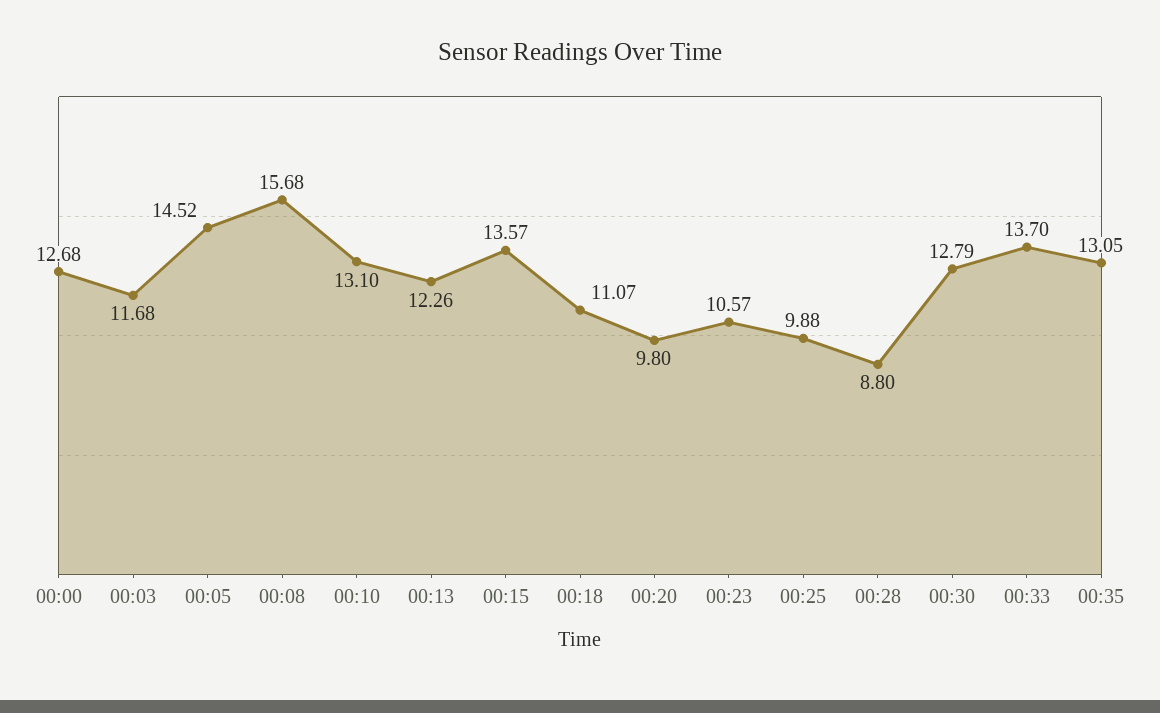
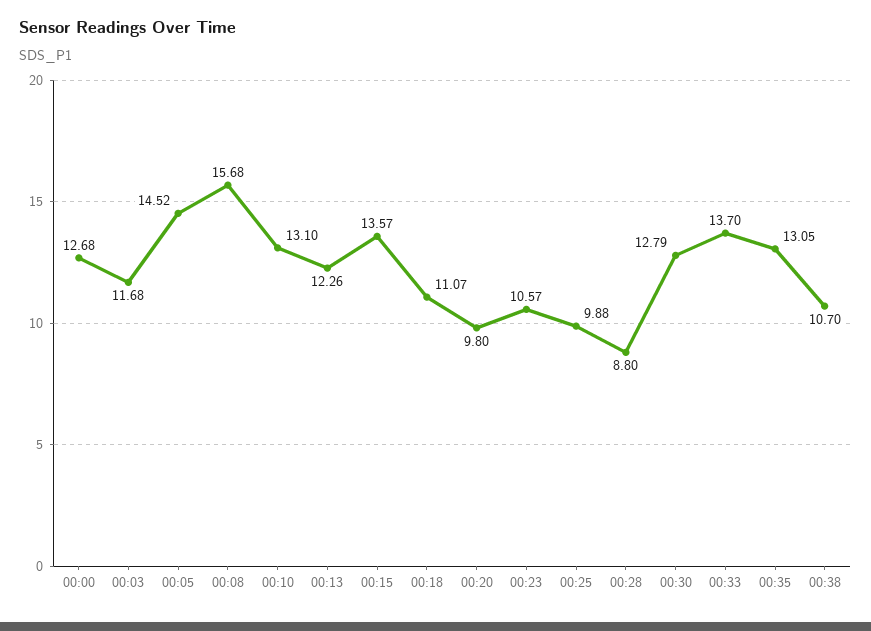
00:38: none -> 10.7

